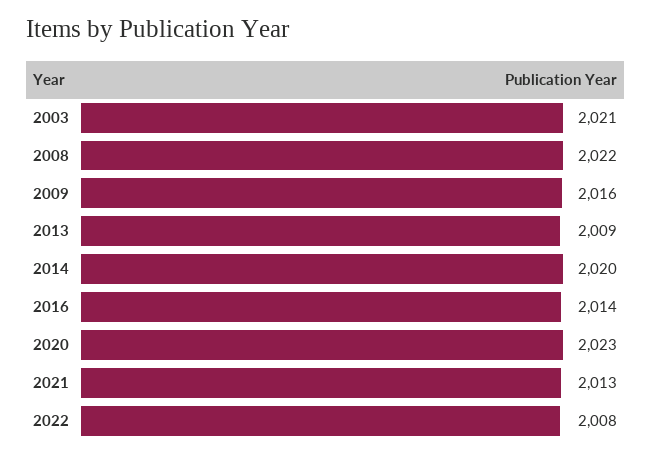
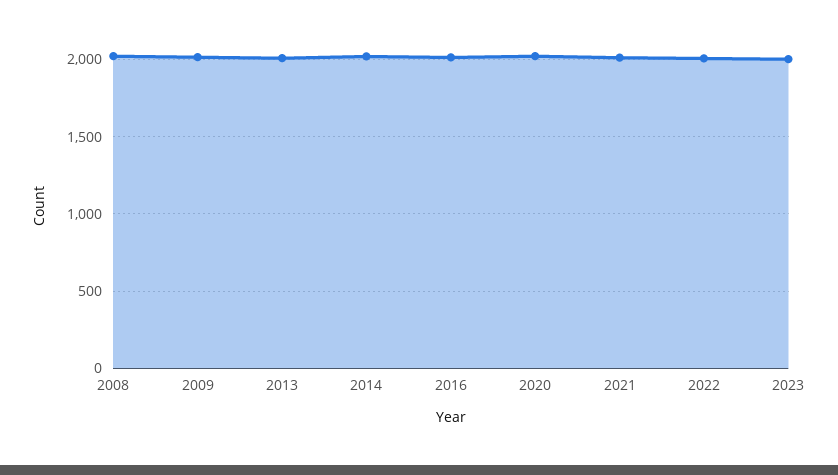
2003: 2021 -> none
2023: none -> 2000

